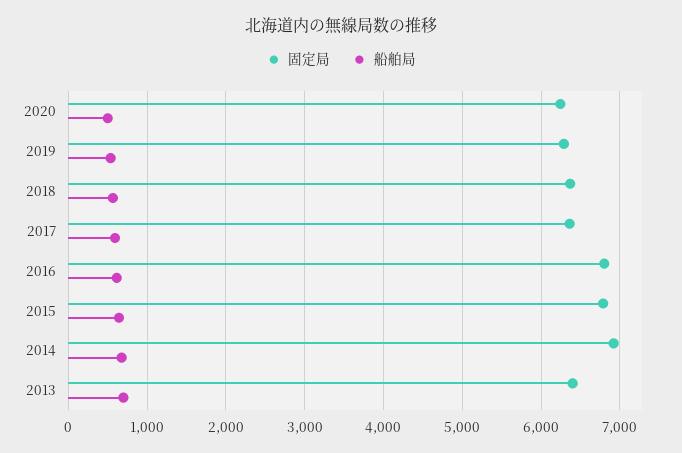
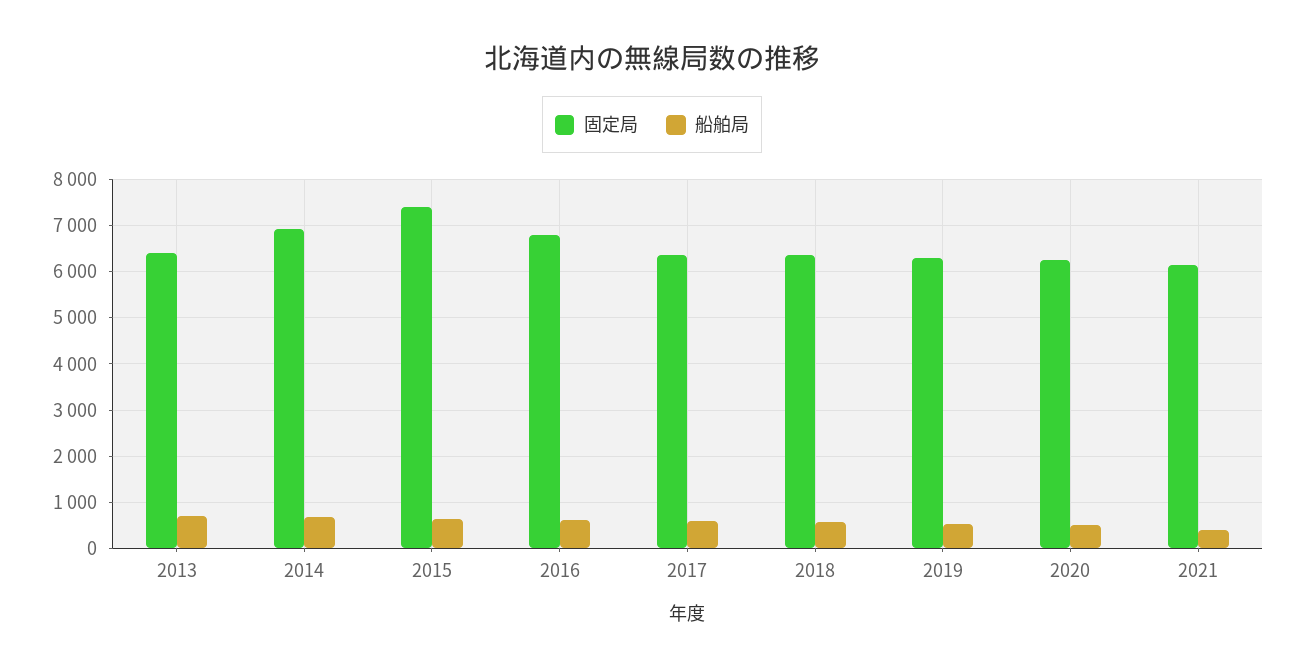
固定局, 2015: 6800 -> 7400
固定局, 2021: none -> 6200
船舶局, 2021: none -> 400

